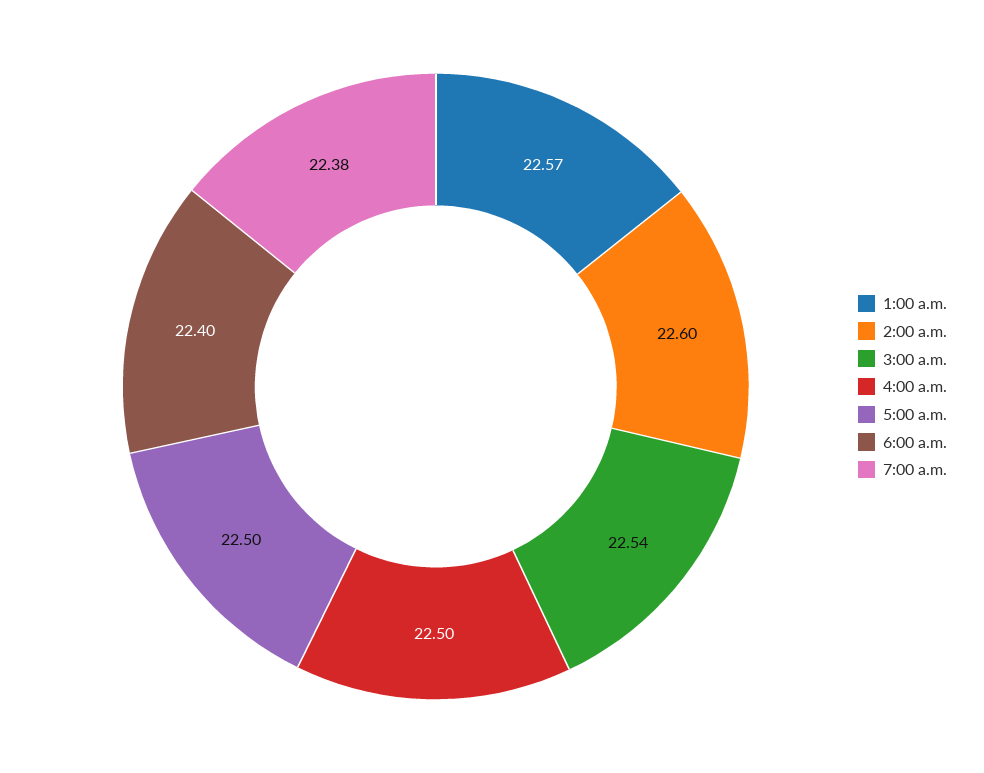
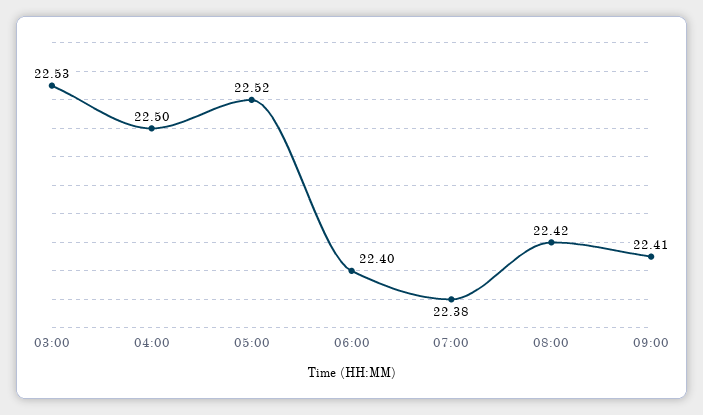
1:00 a.m.: 22.57 -> none
2:00 a.m.: 22.6 -> none
3:00 a.m.: 22.54 -> 22.53
5:00 a.m.: 22.5 -> 22.52
08:00: none -> 22.42
09:00: none -> 22.41

